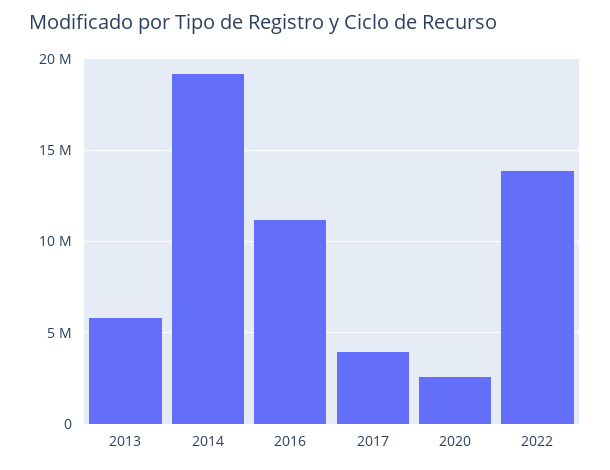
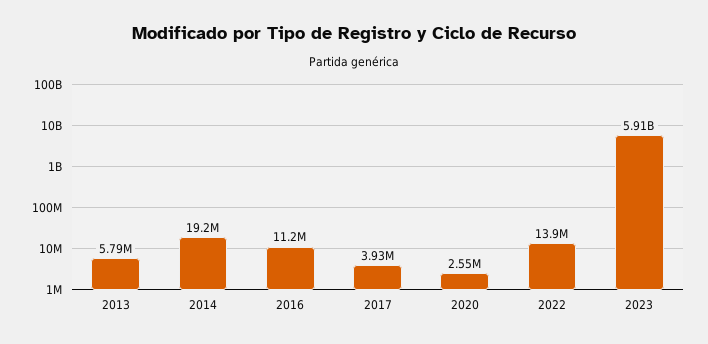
2023: none -> 5910000000

